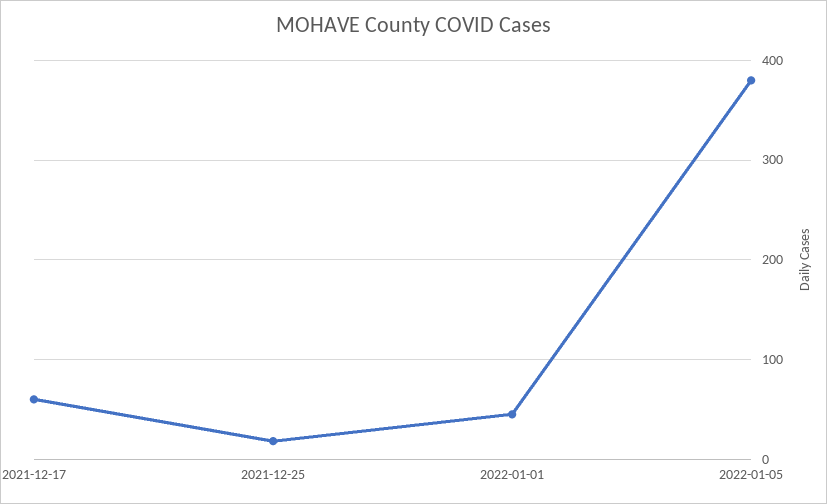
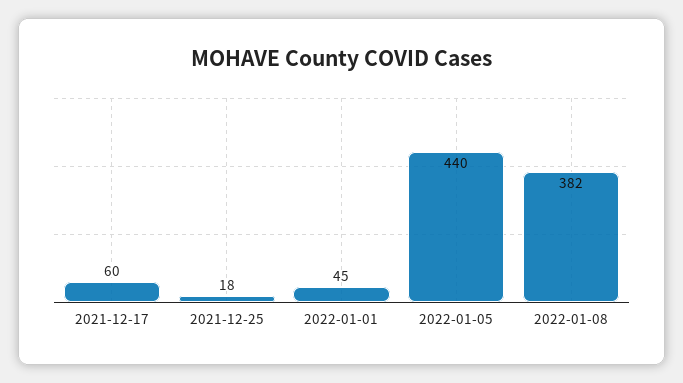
2022-01-05: 380 -> 440
2022-01-08: none -> 382

